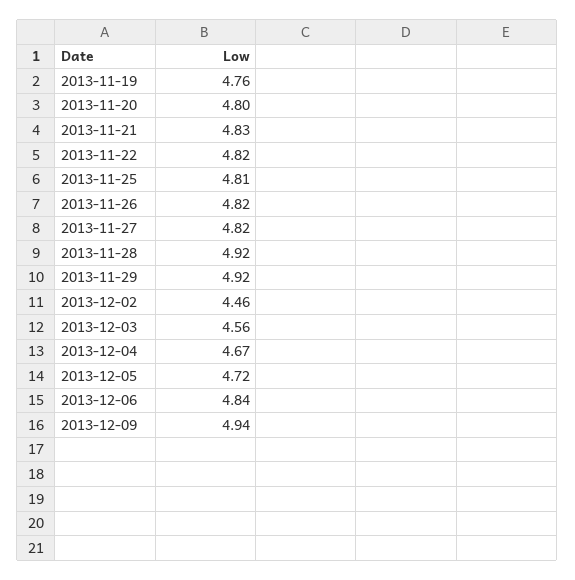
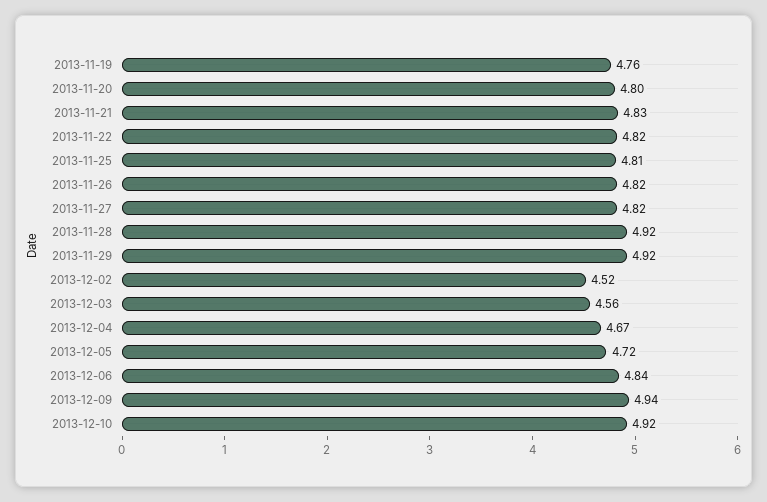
2013-12-02: 4.46 -> 4.52
2013-12-10: none -> 4.92

